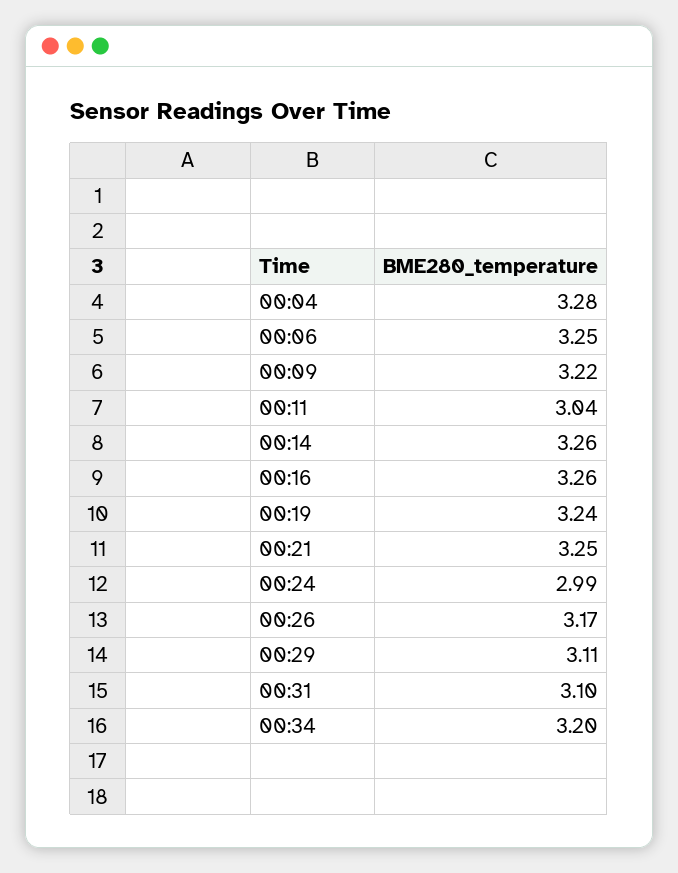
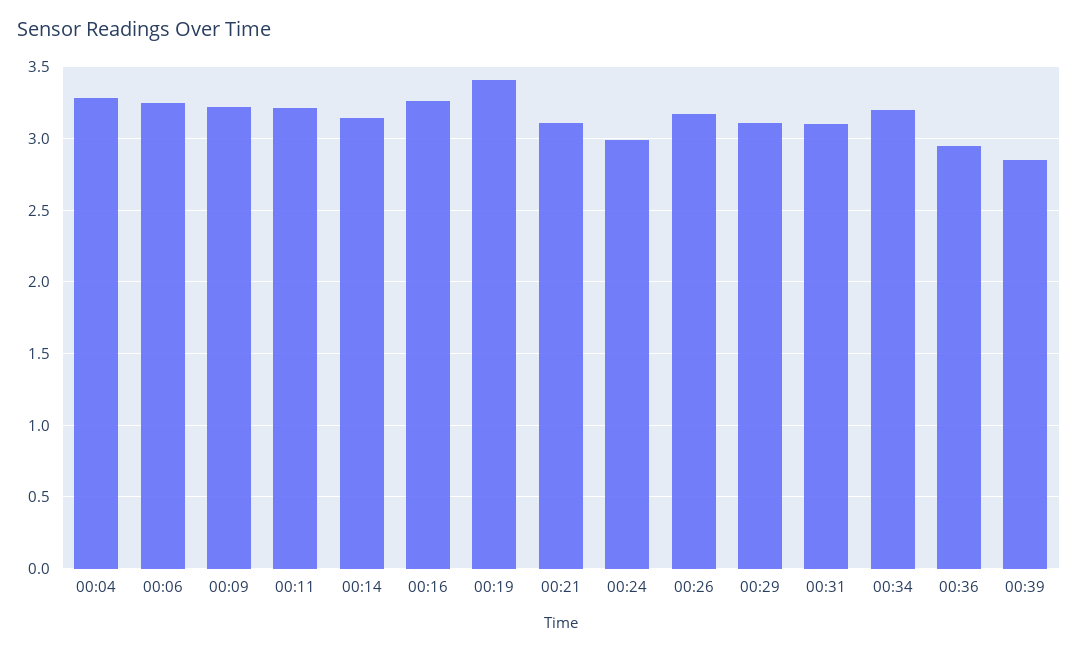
00:11: 3.04 -> 3.2
00:14: 3.26 -> 3.15
00:19: 3.24 -> 3.4
00:21: 3.25 -> 3.1
00:36: none -> 2.95
00:39: none -> 2.85

